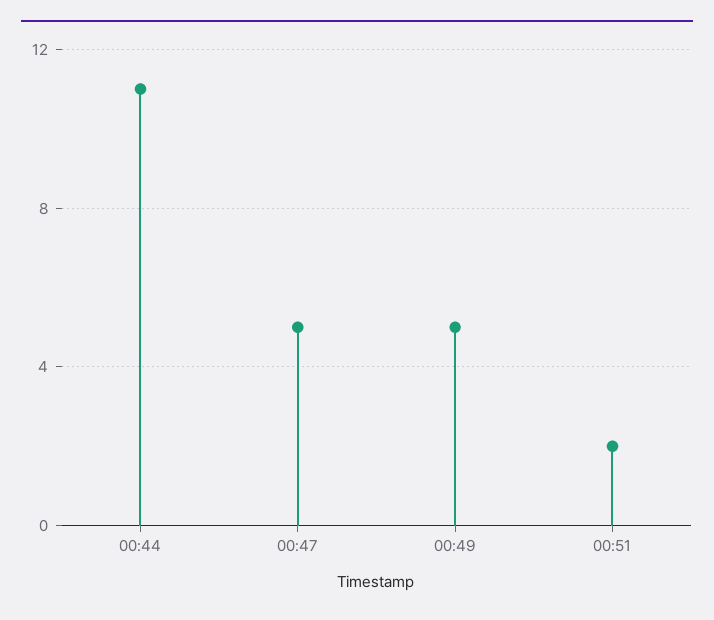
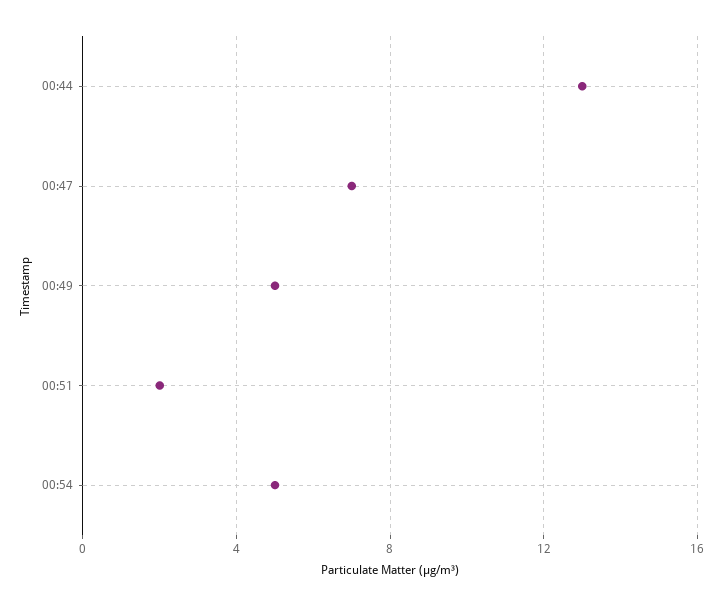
00:44: 11 -> 13
00:47: 5 -> 7
00:54: none -> 5

